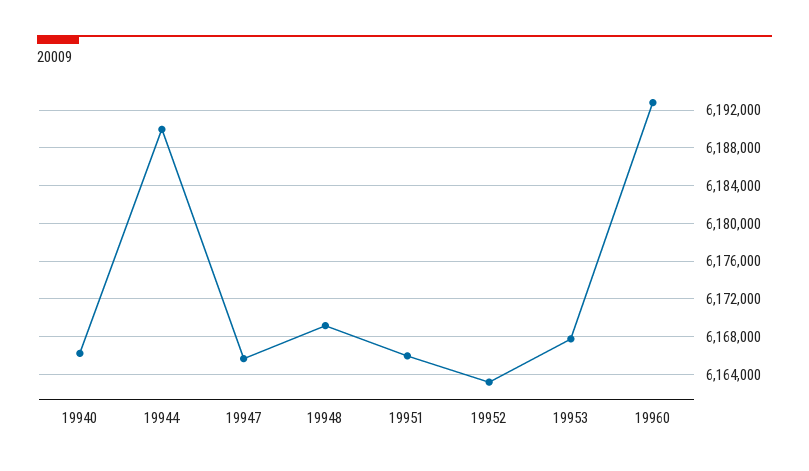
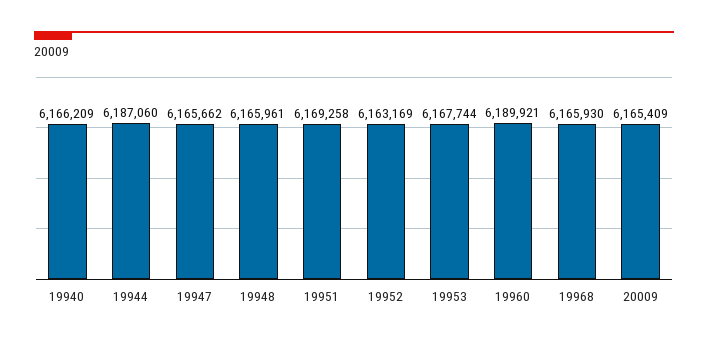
19944: 6190000 -> 6187060
19948: 6169000 -> 6165961
19951: 6166000 -> 6169258
19960: 6193000 -> 6189921
19968: none -> 6165930
20009: none -> 6165409

